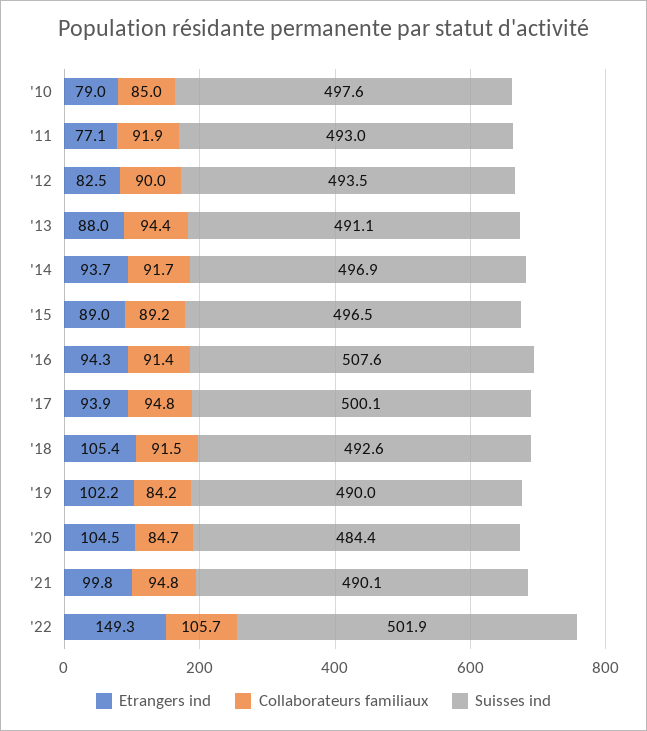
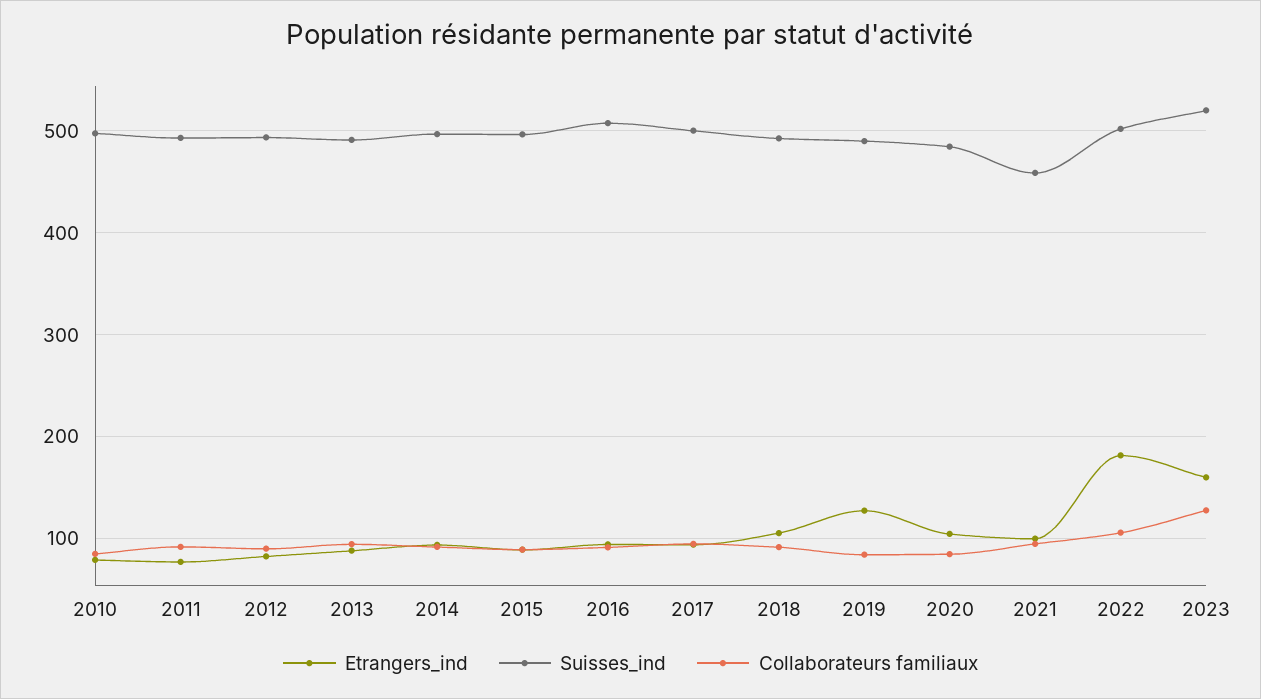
Etrangers ind, '19: 102.2 -> 130
Suisses ind, '21: 490.1 -> 460
Etrangers ind, '22: 149.3 -> 180
Etrangers ind, 2023: none -> 160
Suisses ind, 2023: none -> 520
Collaborateurs familiaux, 2023: none -> 130

